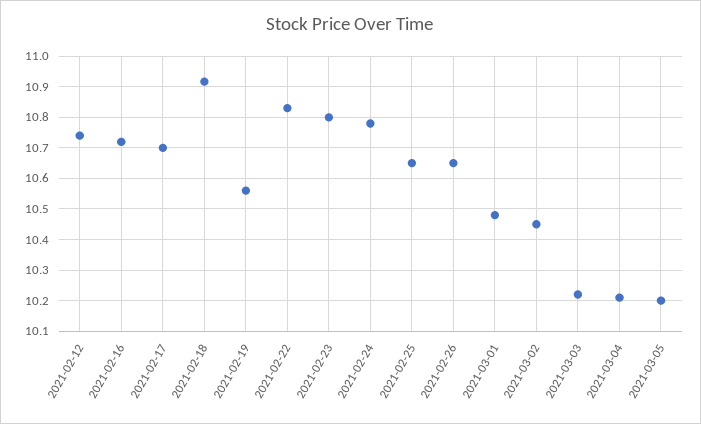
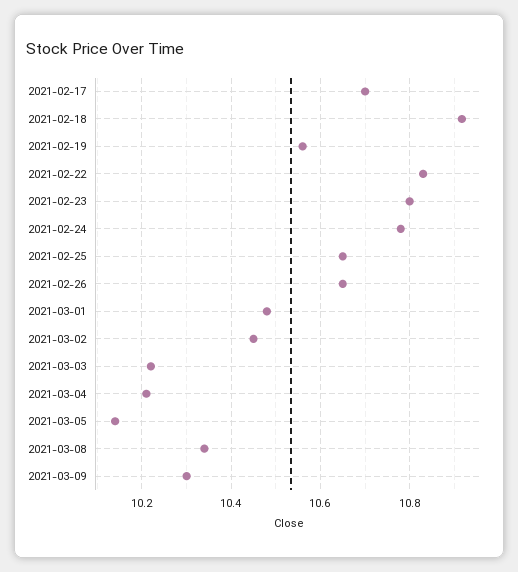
2021-02-12: 10.74 -> none
2021-02-16: 10.72 -> none
2021-03-05: 10.2 -> 10.14
2021-03-08: none -> 10.34
2021-03-09: none -> 10.3

